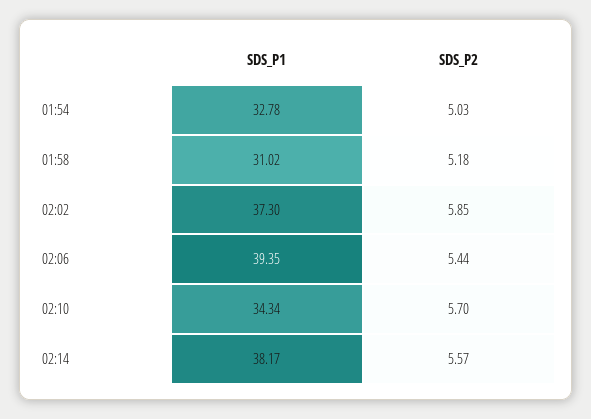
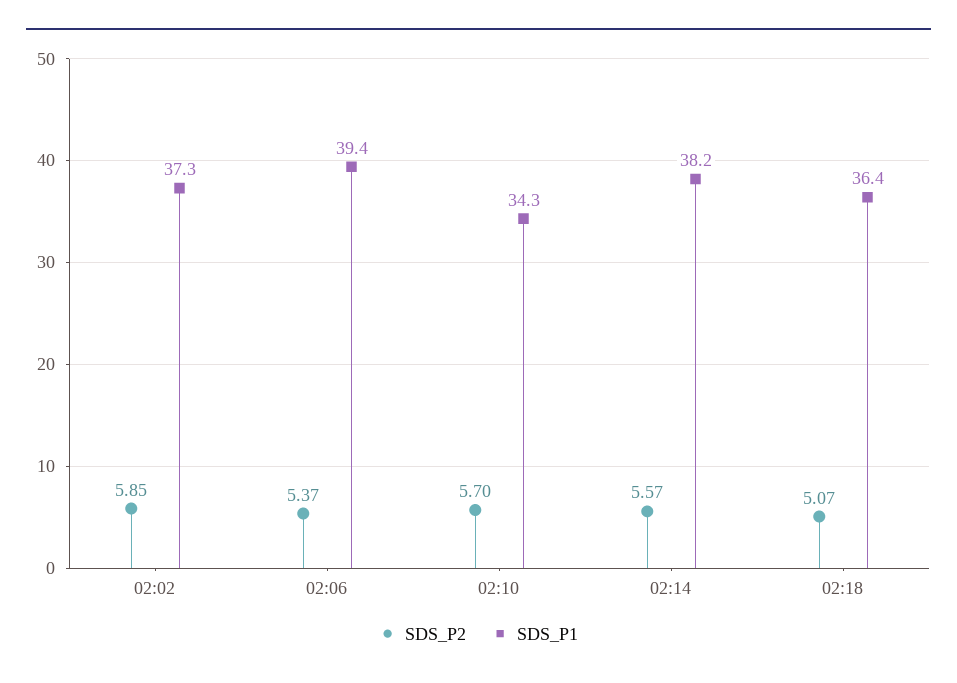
SDS_P1, 01:54: 32.78 -> none
SDS_P2, 01:54: 5.03 -> none
SDS_P1, 01:58: 31.02 -> none
SDS_P2, 01:58: 5.18 -> none
SDS_P2, 02:06: 5.44 -> 5.37
SDS_P2, 02:18: none -> 5.07
SDS_P1, 02:18: none -> 36.4

